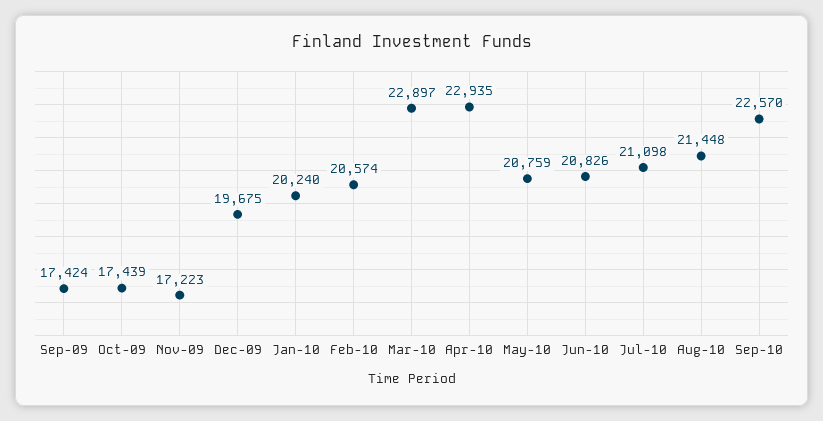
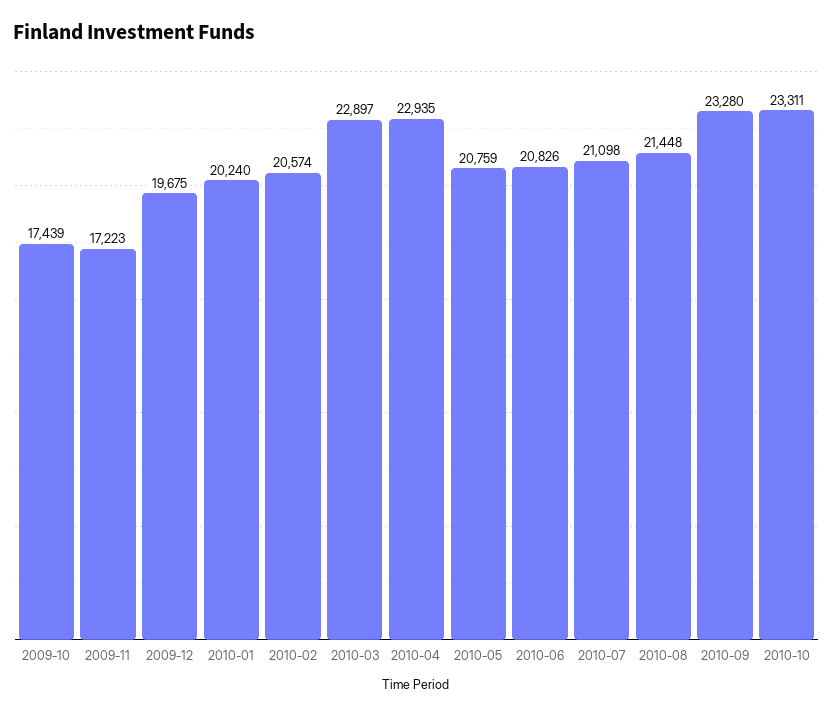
Sep-09: 17424 -> none
Sep-10: 22570 -> 23280
2010-10: none -> 23311

